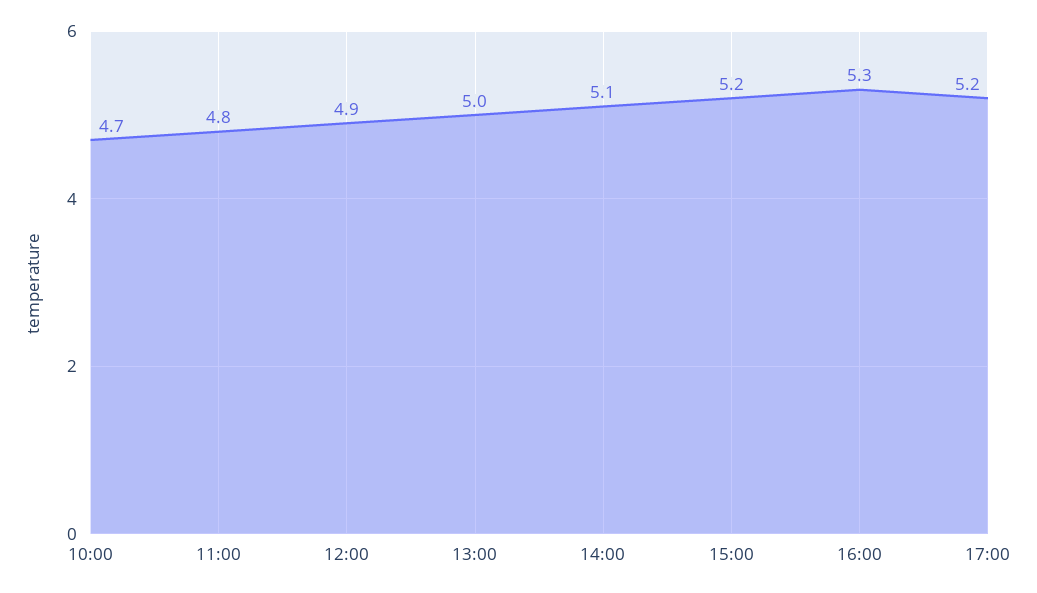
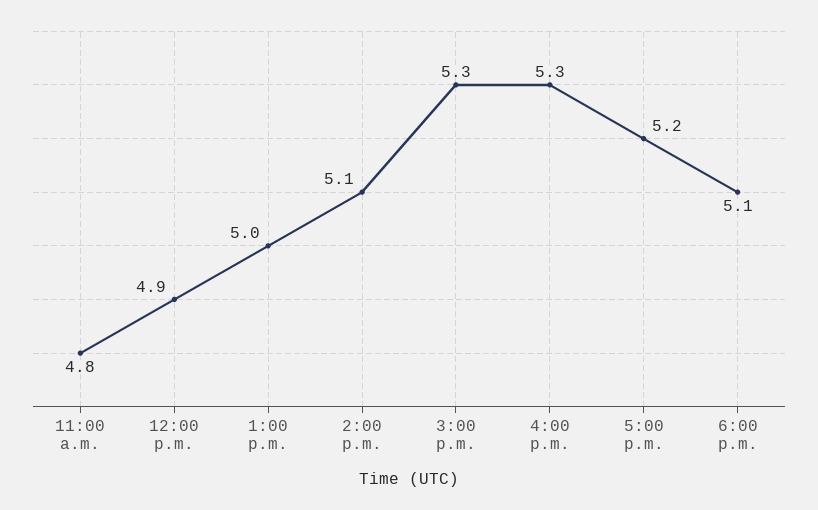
10:00: 4.7 -> none
15:00: 5.2 -> 5.3
6:00 p.m.: none -> 5.1

